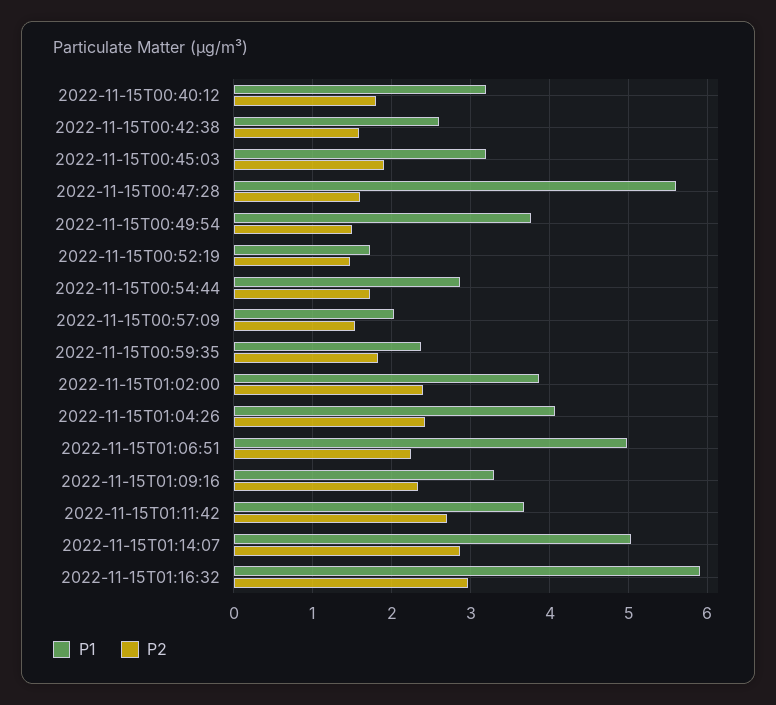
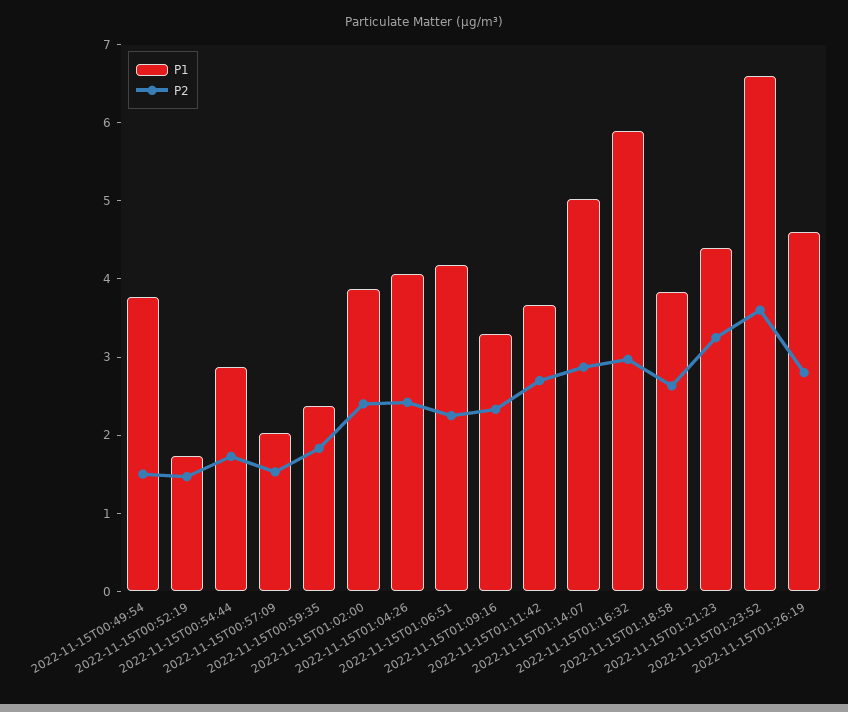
P1, 2022-11-15T00:40:12: 3.2 -> none
P2, 2022-11-15T00:40:12: 1.8 -> none
P1, 2022-11-15T00:42:38: 2.6 -> none
P2, 2022-11-15T00:42:38: 1.6 -> none
P1, 2022-11-15T00:45:03: 3.2 -> none
P2, 2022-11-15T00:45:03: 1.9 -> none
P1, 2022-11-15T00:47:28: 5.6 -> none
P2, 2022-11-15T00:47:28: 1.6 -> none
P1, 2022-11-15T01:06:51: 5 -> 4.2
P1, 2022-11-15T01:18:58: none -> 3.8
P2, 2022-11-15T01:18:58: none -> 2.6
P1, 2022-11-15T01:21:23: none -> 4.4
P2, 2022-11-15T01:21:23: none -> 3.2
P1, 2022-11-15T01:23:52: none -> 6.6
P2, 2022-11-15T01:23:52: none -> 3.6
P1, 2022-11-15T01:26:19: none -> 4.6
P2, 2022-11-15T01:26:19: none -> 2.8

